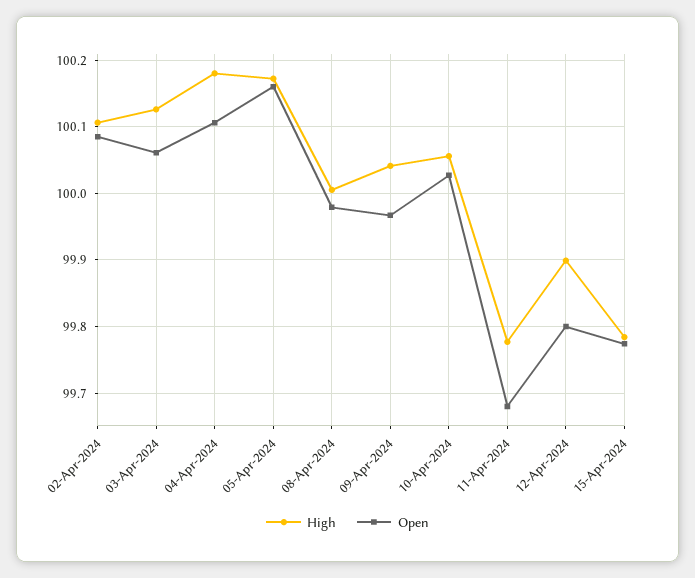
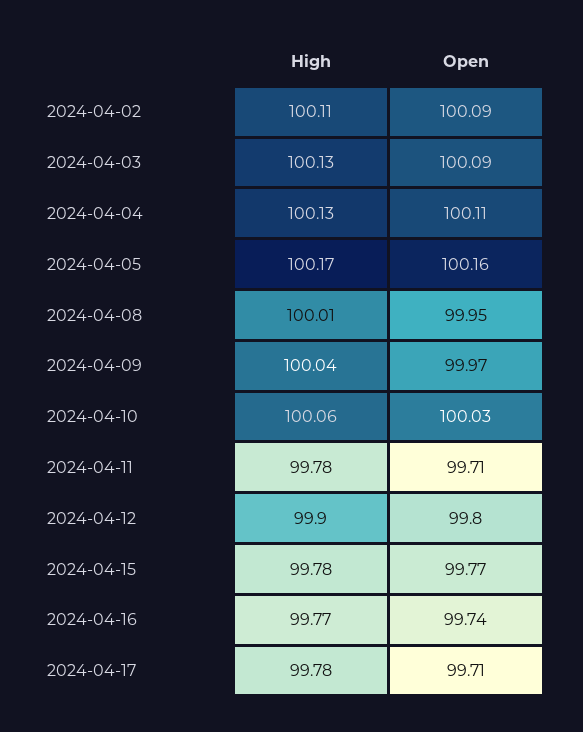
Open, 03-Apr-2024: 100.06 -> 100.09
High, 04-Apr-2024: 100.18 -> 100.13
Open, 08-Apr-2024: 99.98 -> 99.95
Open, 11-Apr-2024: 99.68 -> 99.71
High, 2024-04-16: none -> 99.77
Open, 2024-04-16: none -> 99.74
High, 2024-04-17: none -> 99.78
Open, 2024-04-17: none -> 99.71

